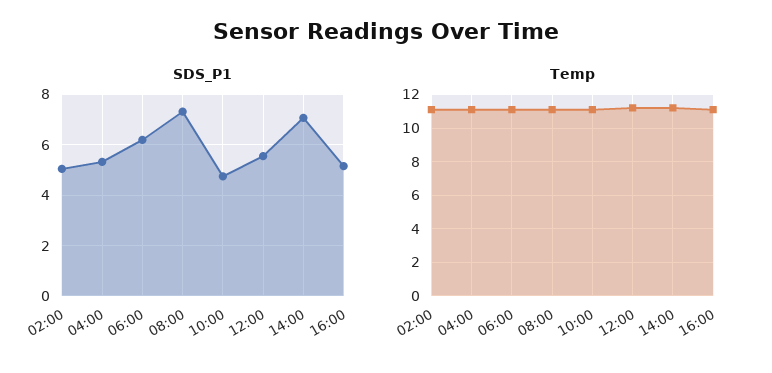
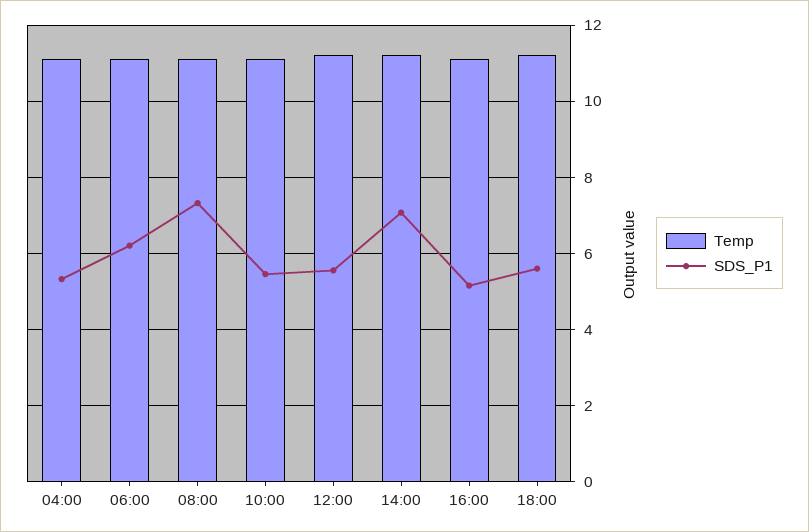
SDS_P1, 02:00: 5 -> none
SDS_P1, 10:00: 4.75 -> 5.4
Temp, 02:00: 11 -> none
Temp, 18:00: none -> 11.2
SDS_P1, 18:00: none -> 5.6

